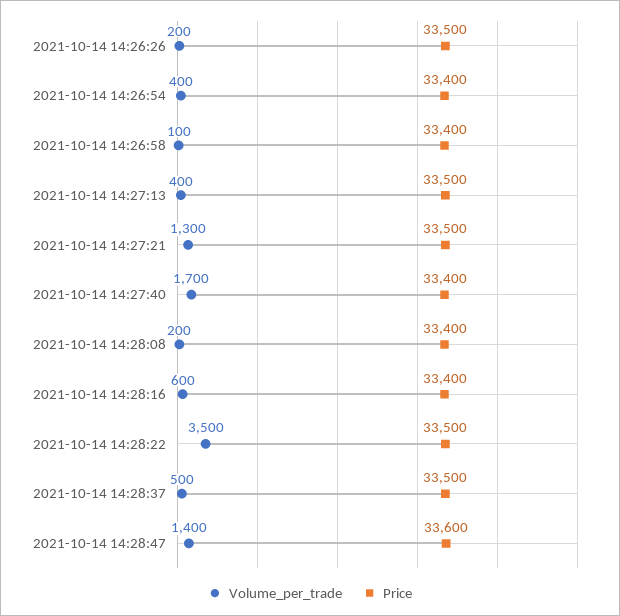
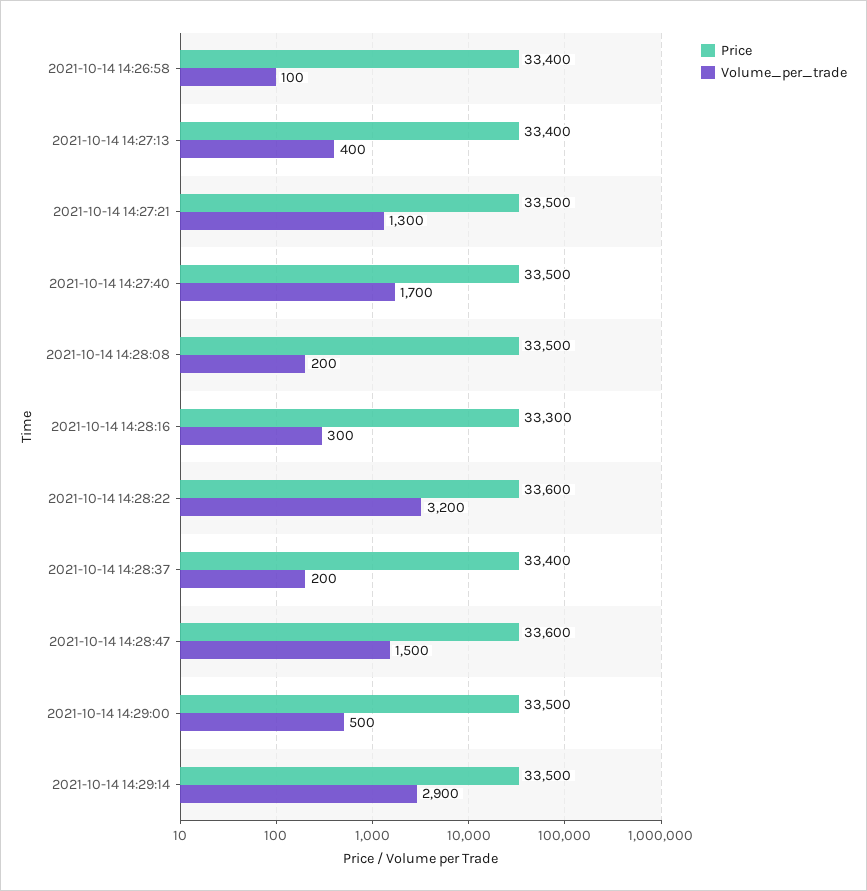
Volume_per_trade, 2021-10-14 14:26:26: 200 -> none
Price, 2021-10-14 14:26:26: 33500 -> none
Volume_per_trade, 2021-10-14 14:26:54: 400 -> none
Price, 2021-10-14 14:26:54: 33400 -> none
Price, 2021-10-14 14:27:13: 33500 -> 33400
Price, 2021-10-14 14:27:40: 33400 -> 33500
Price, 2021-10-14 14:28:08: 33400 -> 33500
Volume_per_trade, 2021-10-14 14:28:16: 600 -> 300
Price, 2021-10-14 14:28:16: 33400 -> 33300
Volume_per_trade, 2021-10-14 14:28:22: 3500 -> 3200
Price, 2021-10-14 14:28:22: 33500 -> 33600
Volume_per_trade, 2021-10-14 14:28:37: 500 -> 200
Price, 2021-10-14 14:28:37: 33500 -> 33400
Volume_per_trade, 2021-10-14 14:28:47: 1400 -> 1500
Price, 2021-10-14 14:29:00: none -> 33500
Volume_per_trade, 2021-10-14 14:29:00: none -> 500
Price, 2021-10-14 14:29:14: none -> 33500
Volume_per_trade, 2021-10-14 14:29:14: none -> 2900

